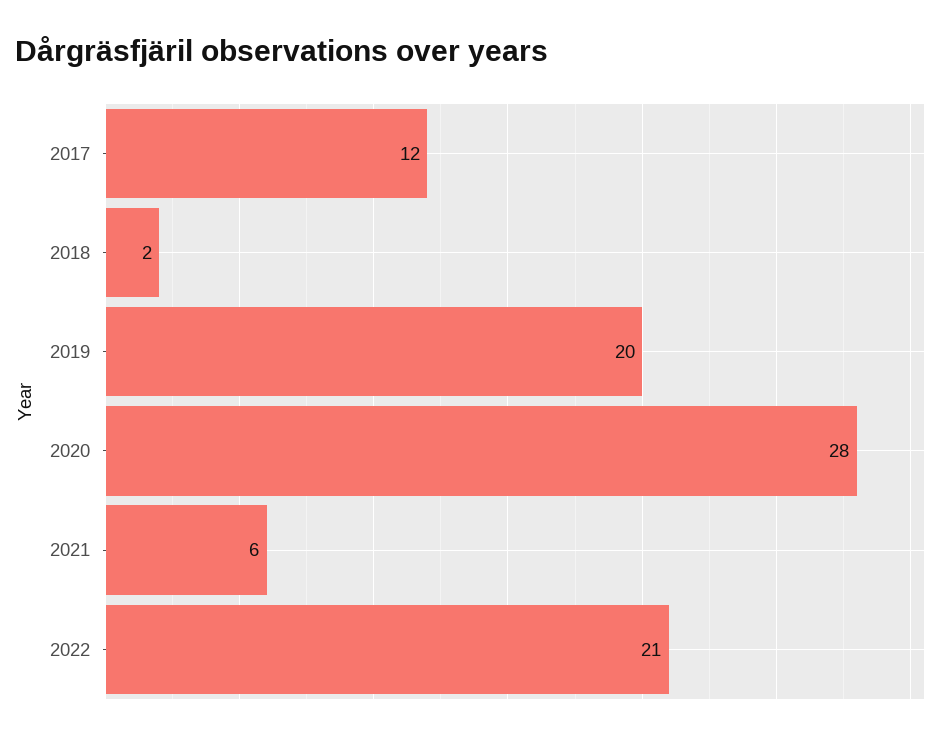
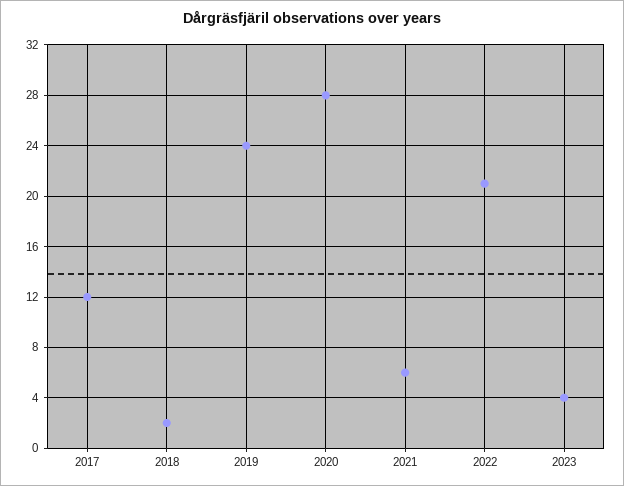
2019: 20 -> 24
2023: none -> 4

